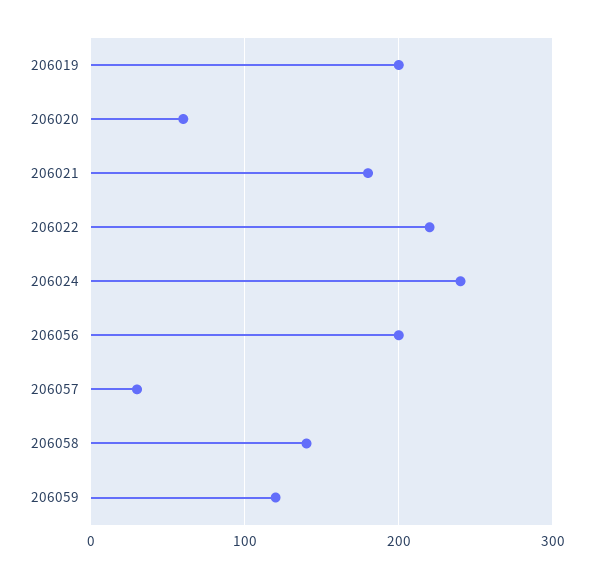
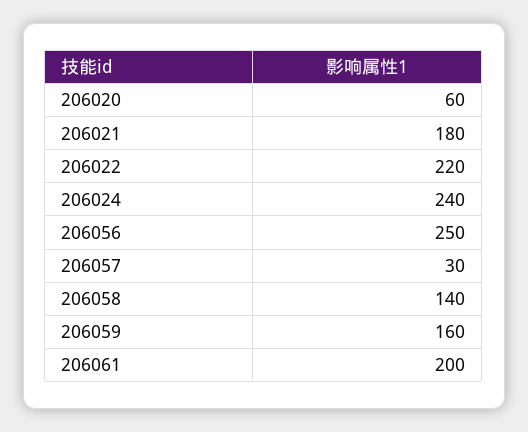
206019: 200 -> none
206056: 200 -> 250
206059: 120 -> 160
206061: none -> 200

